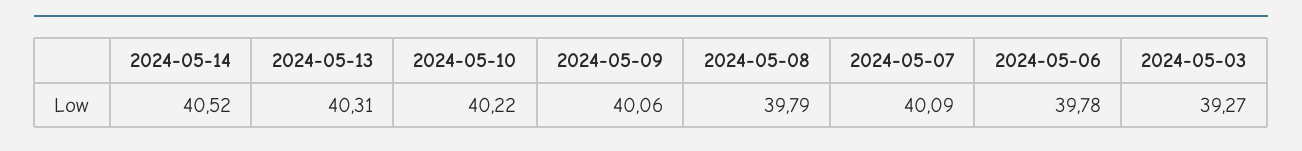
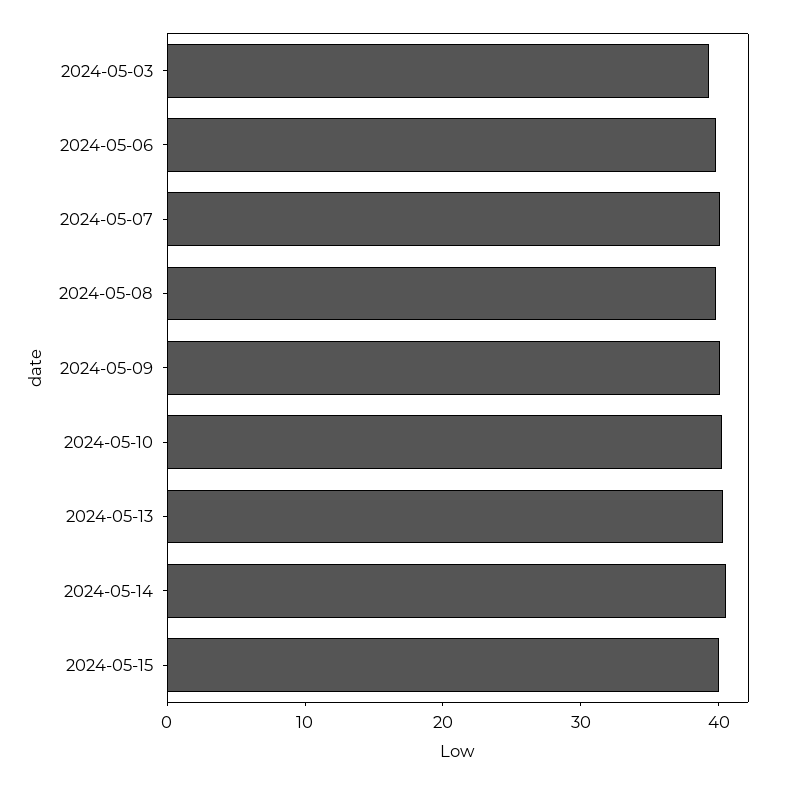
2024-05-15: none -> 40

